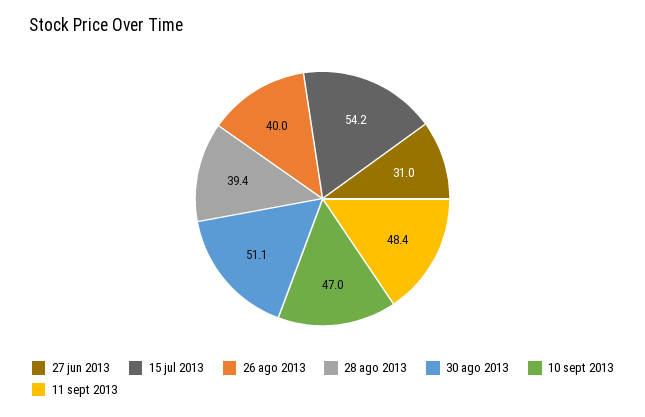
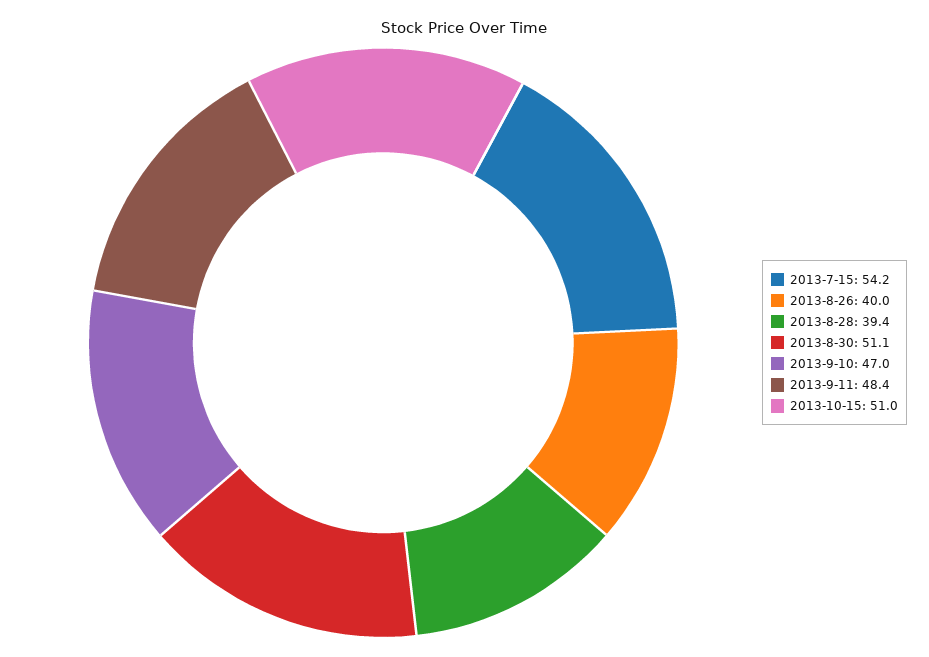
27 jun 2013: 31 -> none
2013-10-15: none -> 51

